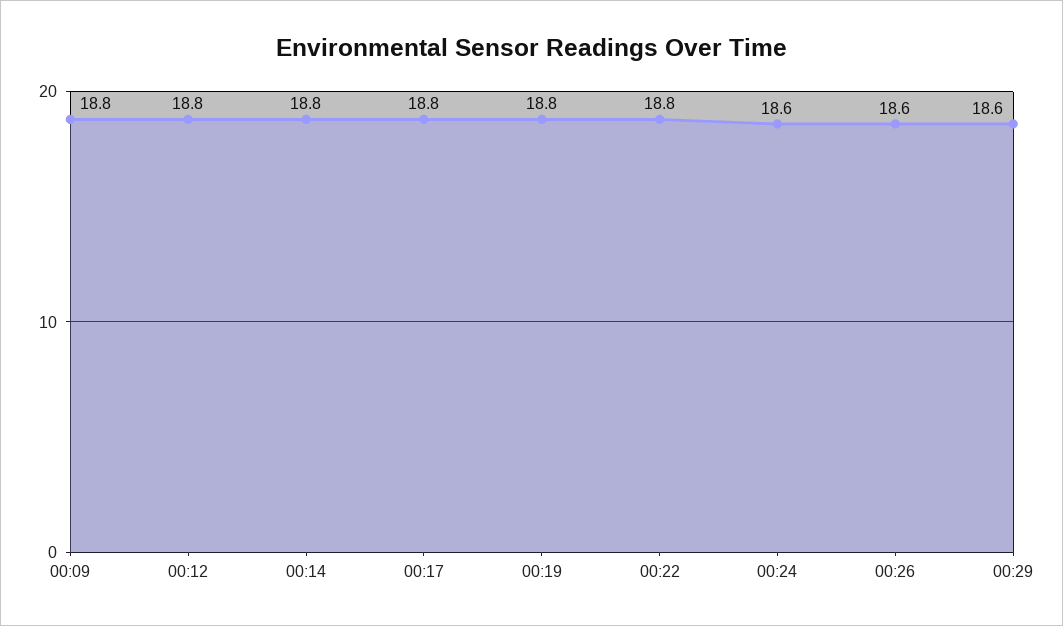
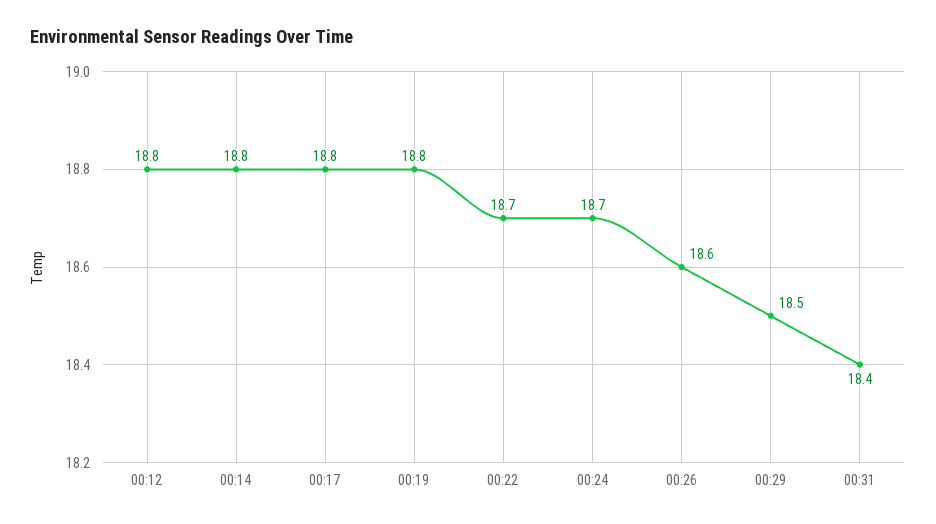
00:09: 18.8 -> none
00:22: 18.8 -> 18.7
00:24: 18.6 -> 18.7
00:29: 18.6 -> 18.5
00:31: none -> 18.4

